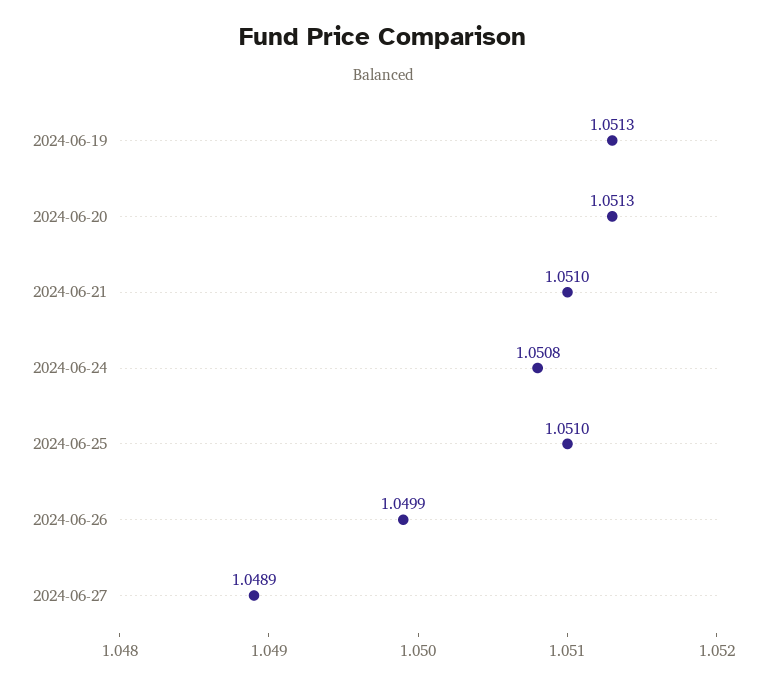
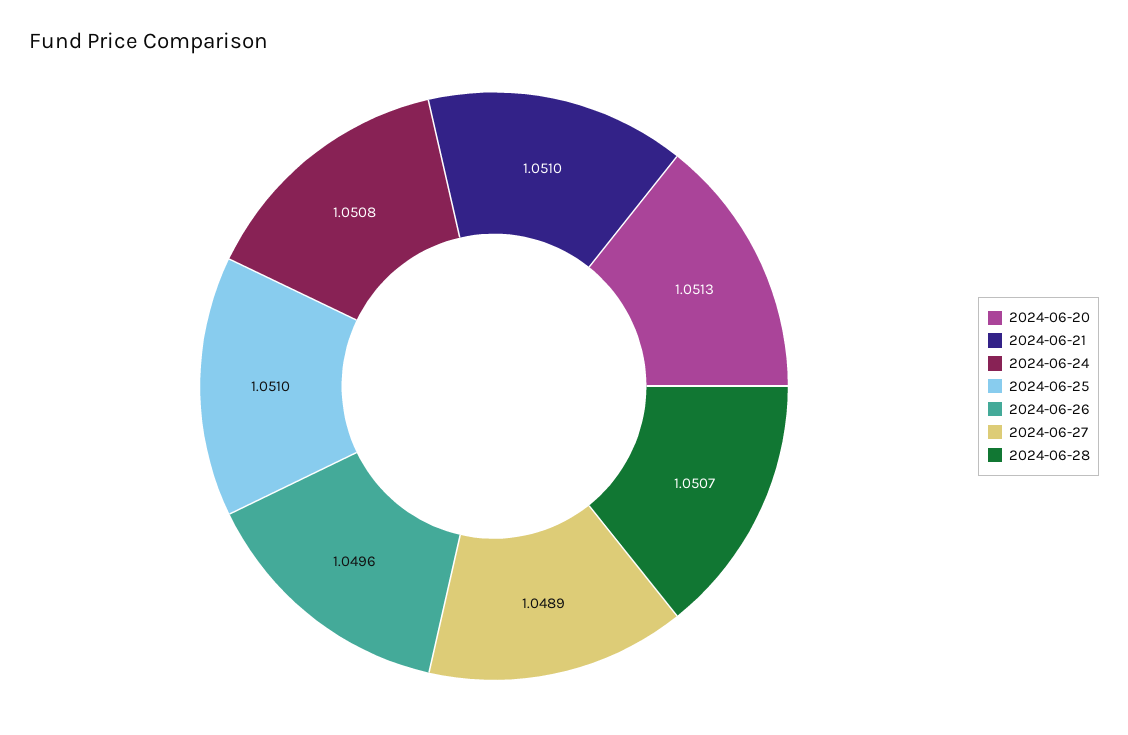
2024-06-19: 1.0513 -> none
2024-06-26: 1.0499 -> 1.0496
2024-06-28: none -> 1.0507

